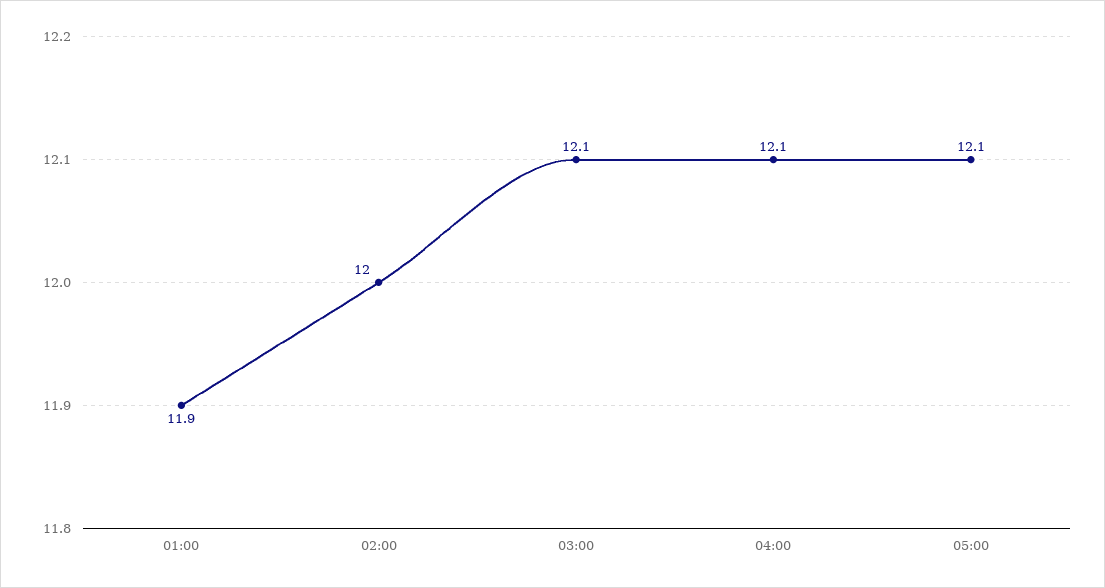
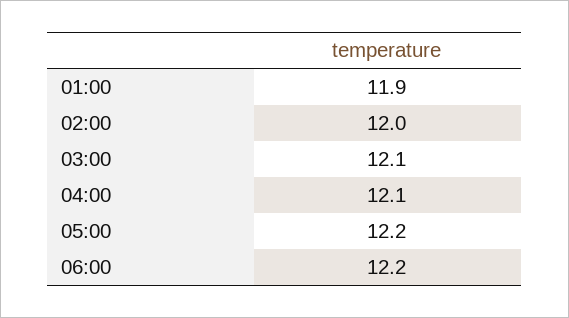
05:00: 12.1 -> 12.2
06:00: none -> 12.2

